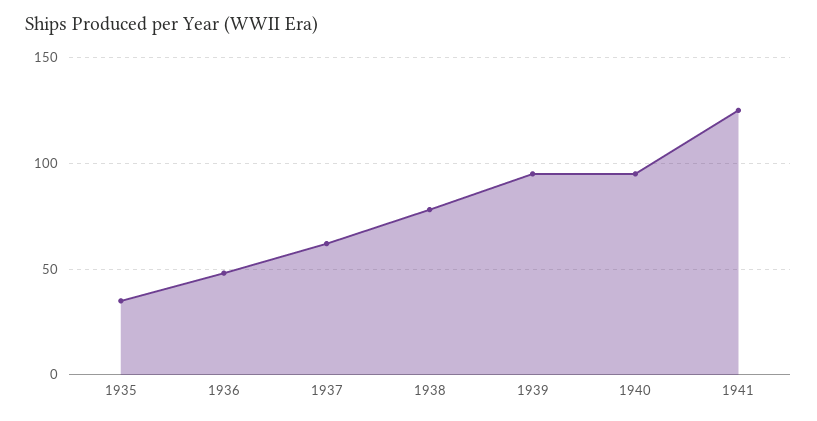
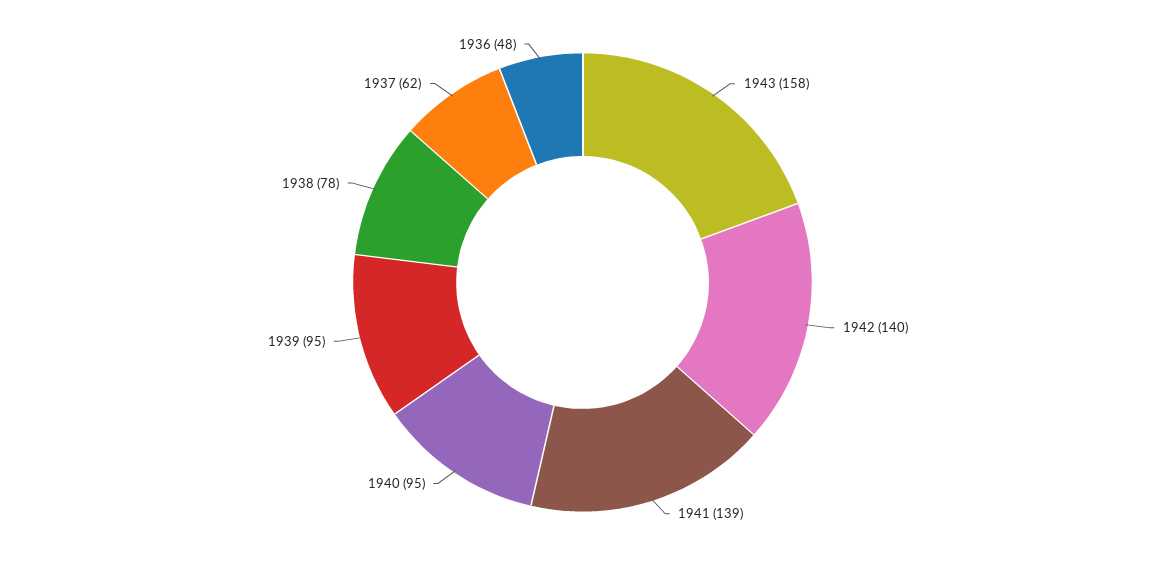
1935: 35 -> none
1941: 125 -> 139
1943: none -> 158
1942: none -> 140

